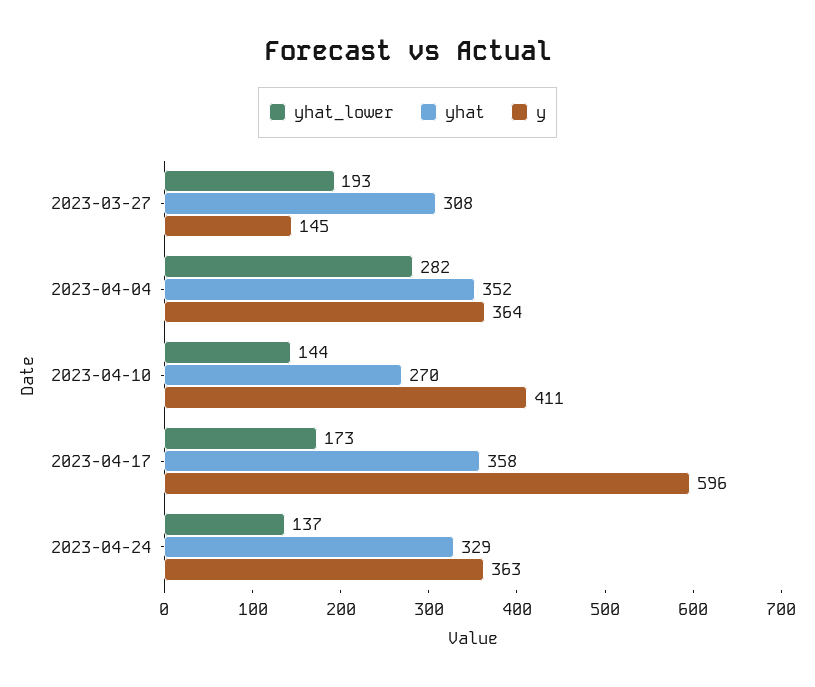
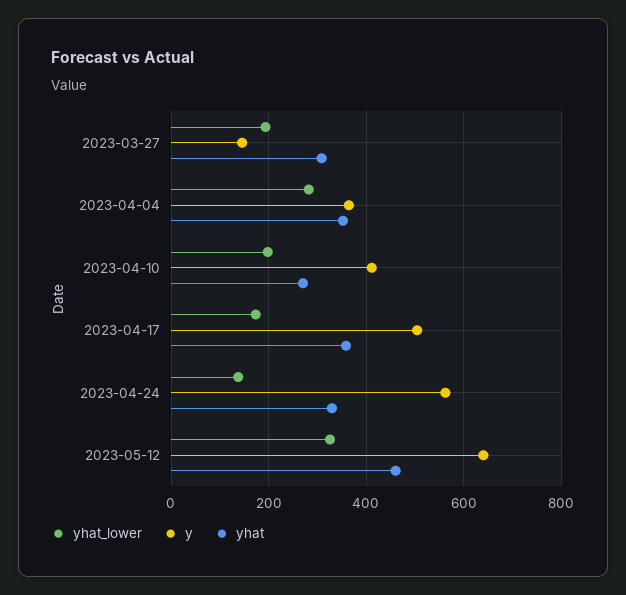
yhat_lower, 2023-04-10: 144 -> 200
y, 2023-04-17: 596 -> 500
y, 2023-04-24: 363 -> 560
yhat_lower, 2023-05-12: none -> 320
y, 2023-05-12: none -> 640
yhat, 2023-05-12: none -> 460

